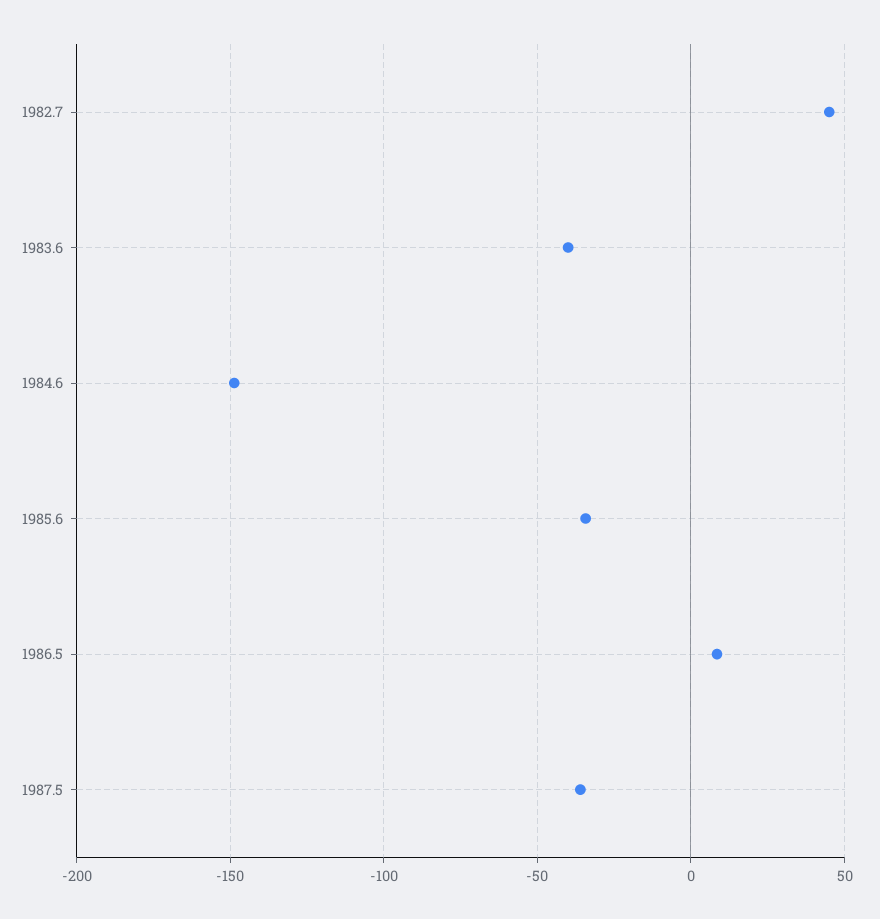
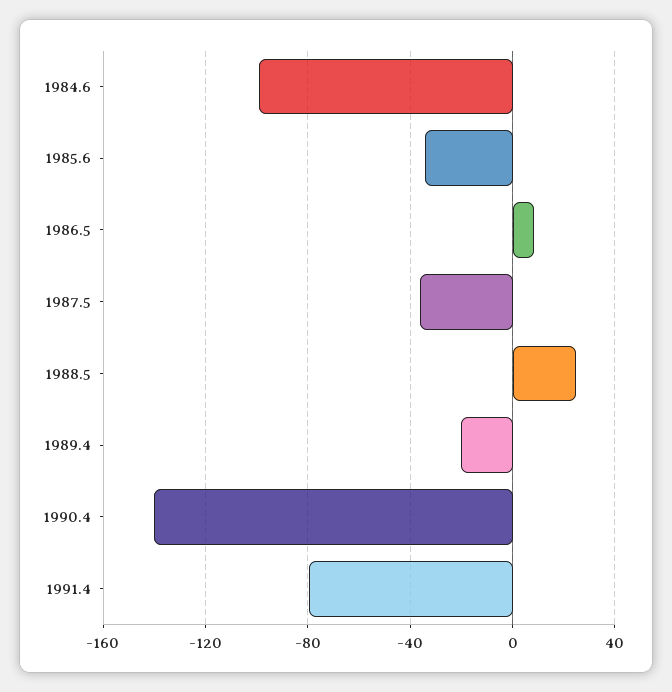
1982.7: 45 -> none
1983.6: -40 -> none
1984.6: -150 -> -100
1988.5: none -> 25
1989.4: none -> -20
1990.4: none -> -140
1991.4: none -> -80

